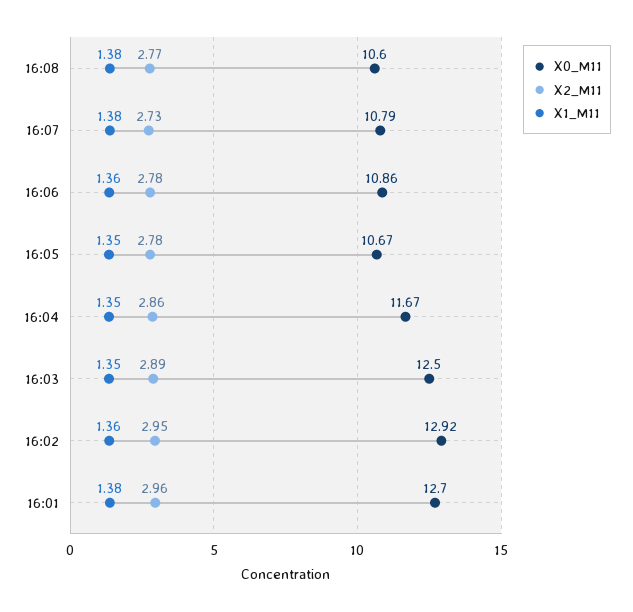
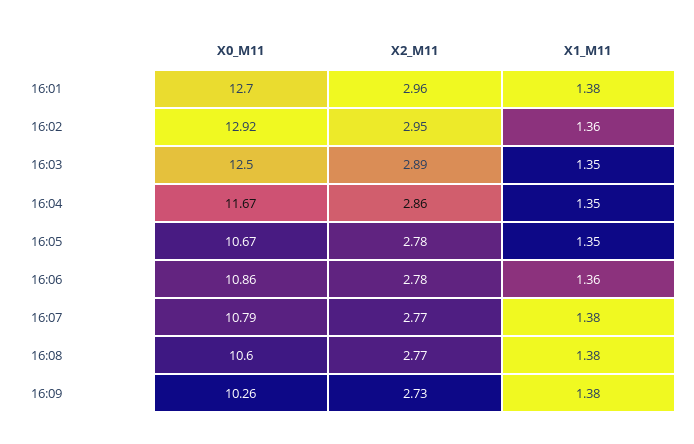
X2_M11, 16:07: 2.73 -> 2.77
X0_M11, 16:09: none -> 10.26
X2_M11, 16:09: none -> 2.73
X1_M11, 16:09: none -> 1.38

